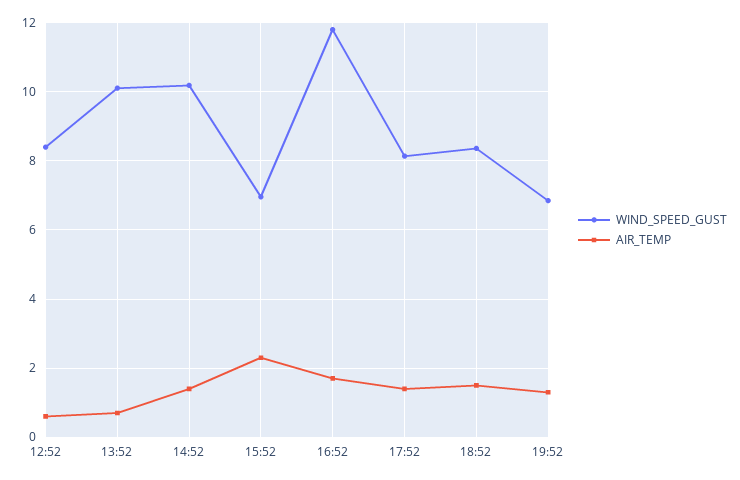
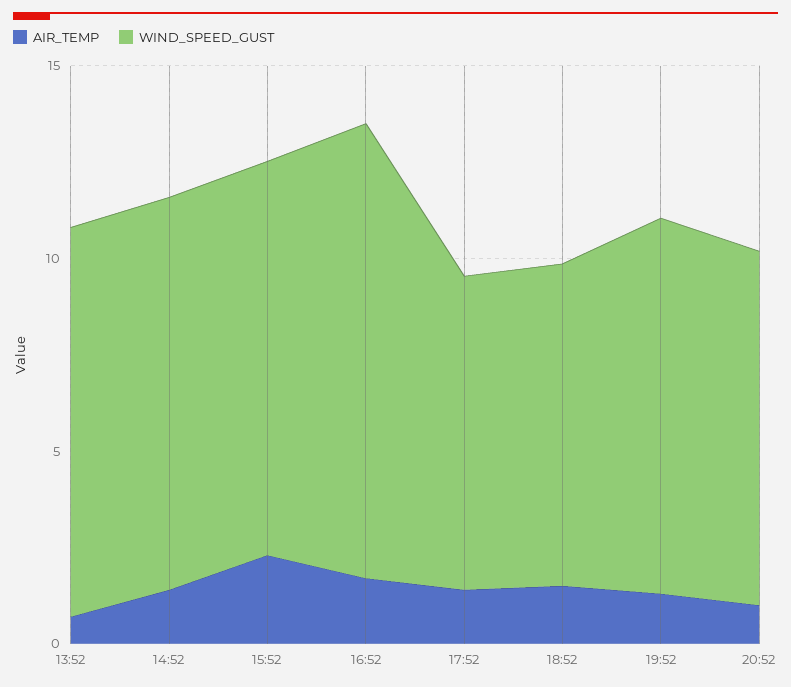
WIND_SPEED_GUST, 12:52: 8.4 -> none
AIR_TEMP, 12:52: 0.6 -> none
WIND_SPEED_GUST, 15:52: 7 -> 10
WIND_SPEED_GUST, 19:52: 6.8 -> 10
AIR_TEMP, 20:52: none -> 1
WIND_SPEED_GUST, 20:52: none -> 9

